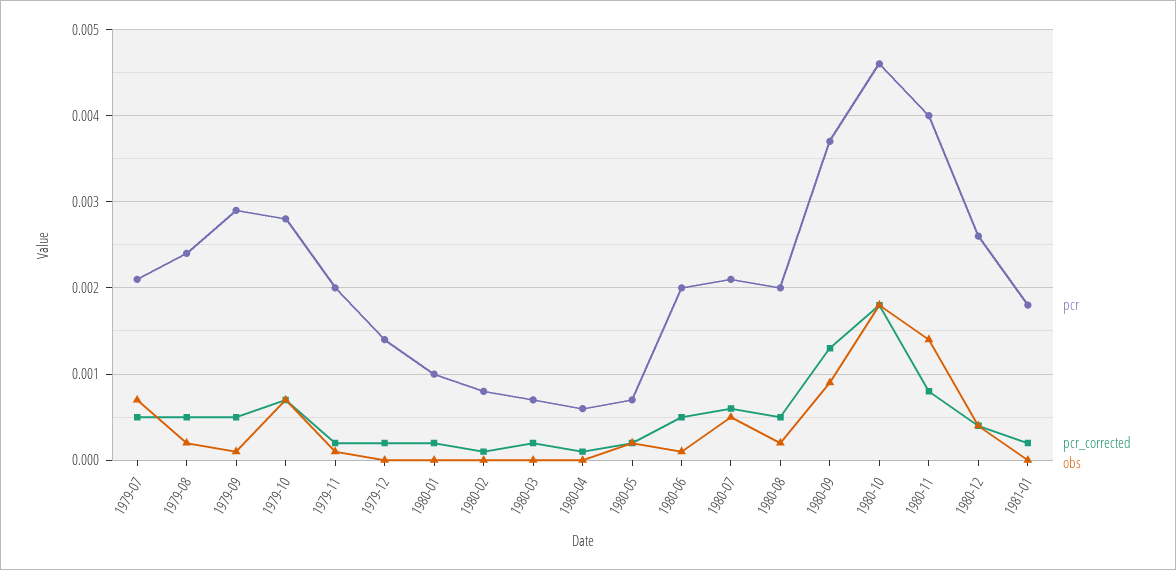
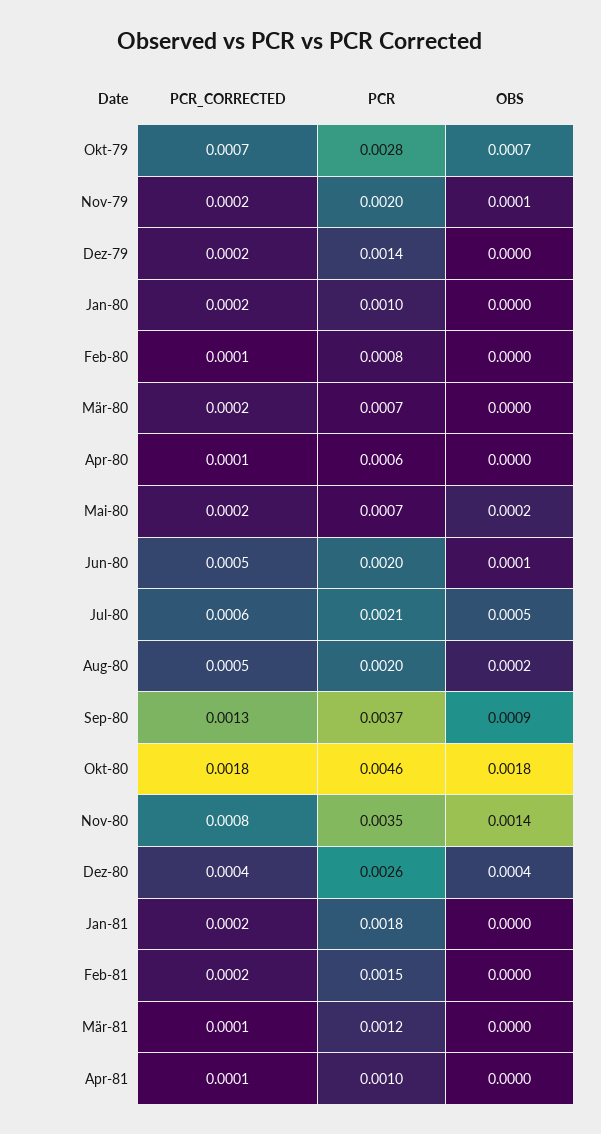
pcr, 1979-07: 0.0021 -> none
pcr_corrected, 1979-07: 0.0005 -> none
obs, 1979-07: 0.0007 -> none
pcr, 1979-08: 0.0024 -> none
pcr_corrected, 1979-08: 0.0005 -> none
obs, 1979-08: 0.0002 -> none
pcr, 1979-09: 0.0029 -> none
pcr_corrected, 1979-09: 0.0005 -> none
obs, 1979-09: 0.0001 -> none
pcr, 1980-11: 0.004 -> 0.0035
pcr_corrected, Feb-81: none -> 0.0002
pcr, Feb-81: none -> 0.0015
obs, Feb-81: none -> 0
pcr_corrected, Mär-81: none -> 0.0001
pcr, Mär-81: none -> 0.0012
obs, Mär-81: none -> 0
pcr_corrected, Apr-81: none -> 0.0001
pcr, Apr-81: none -> 0.001
obs, Apr-81: none -> 0

